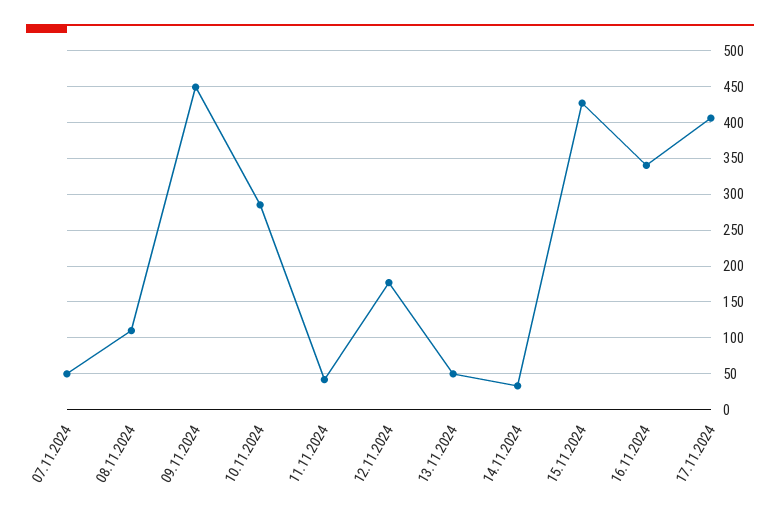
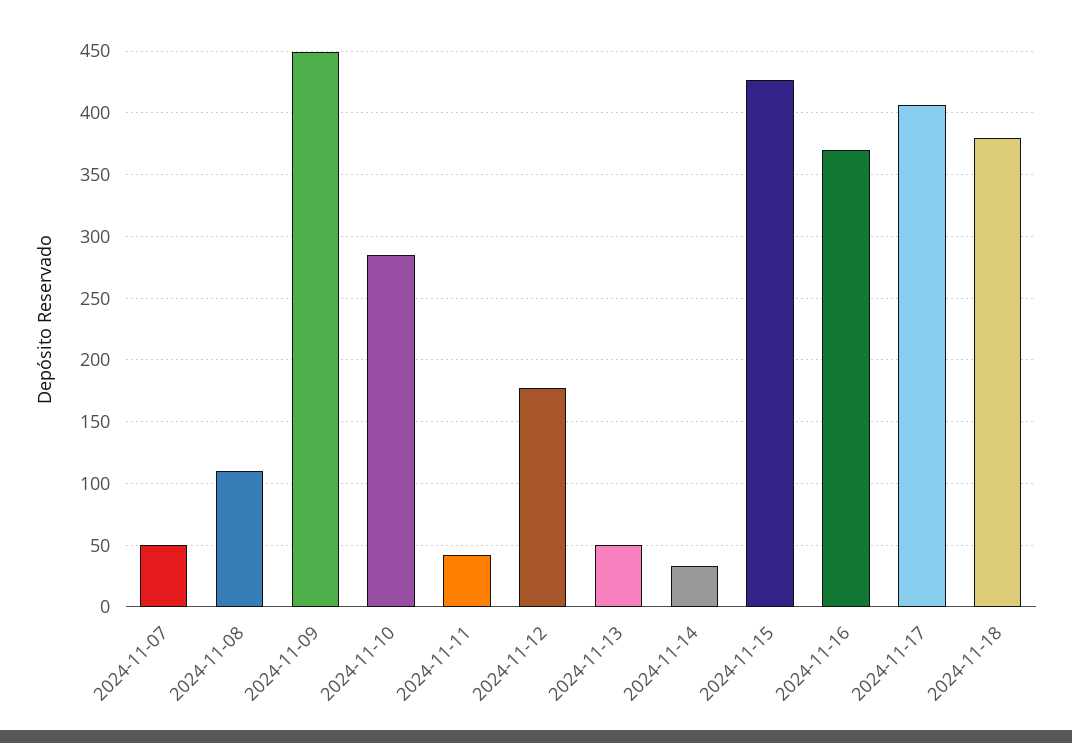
16.11.2024: 340 -> 370
2024-11-18: none -> 380

